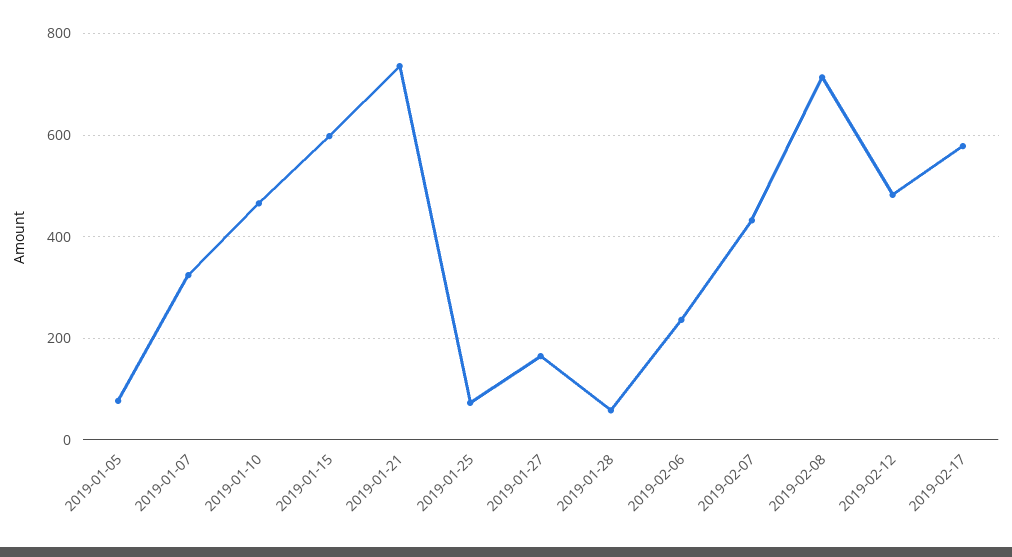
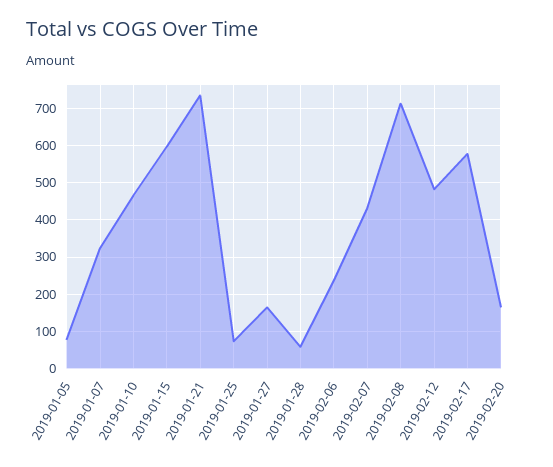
2019-02-20: none -> 160

